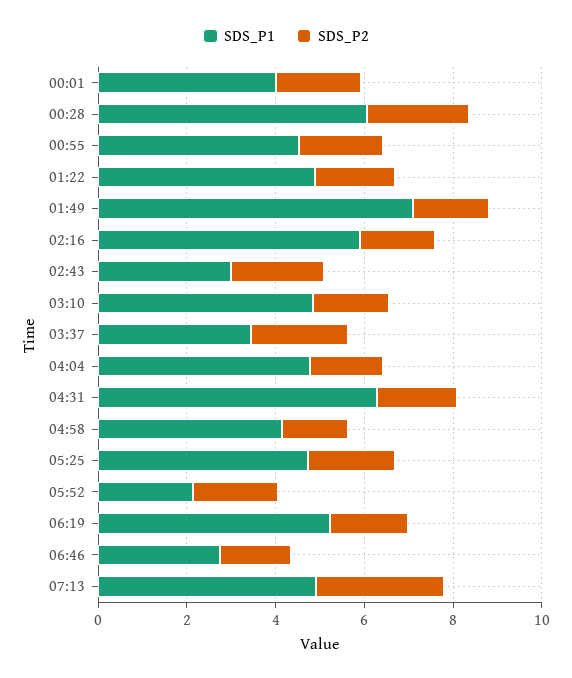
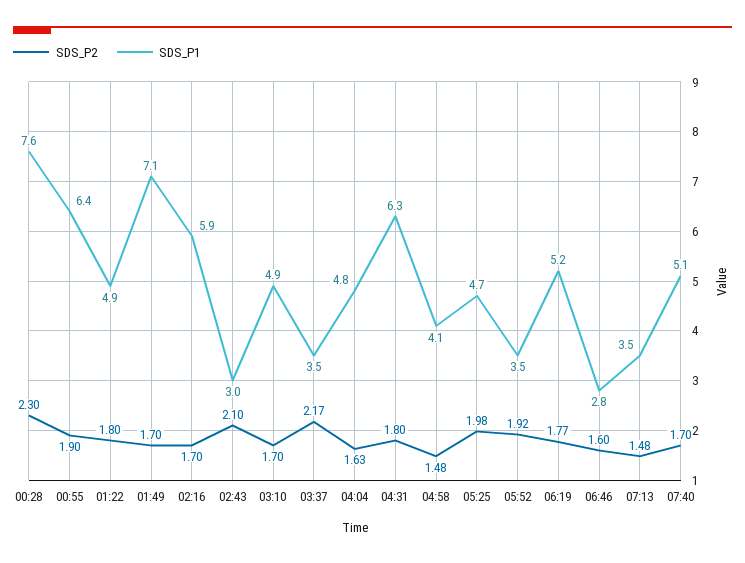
SDS_P1, 00:01: 4 -> none
SDS_P2, 00:01: 2 -> none
SDS_P1, 00:28: 6 -> 7.6
SDS_P1, 00:55: 4.5 -> 6.4
SDS_P1, 05:52: 2 -> 3.5
SDS_P1, 07:13: 5 -> 3.5
SDS_P2, 07:13: 3 -> 1.48
SDS_P2, 07:40: none -> 1.7
SDS_P1, 07:40: none -> 5.1

